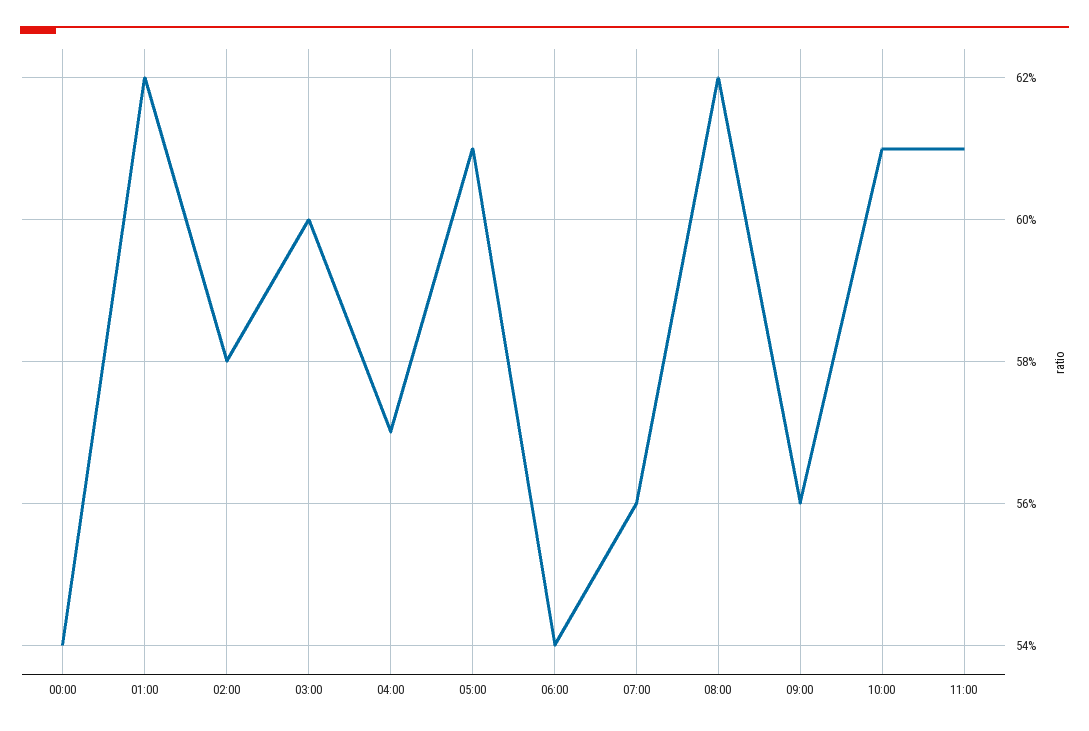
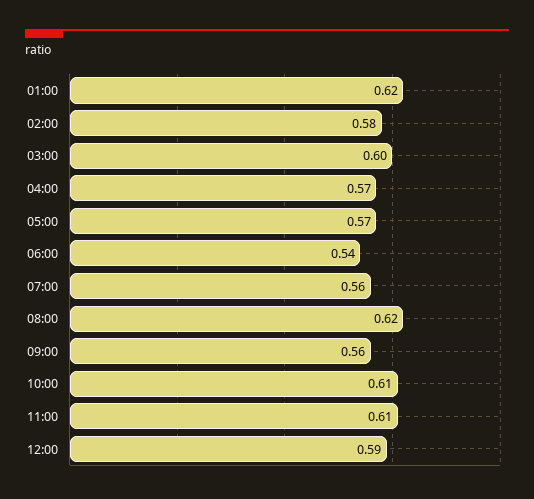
00:00: 0.54 -> none
05:00: 0.61 -> 0.57
12:00: none -> 0.59

